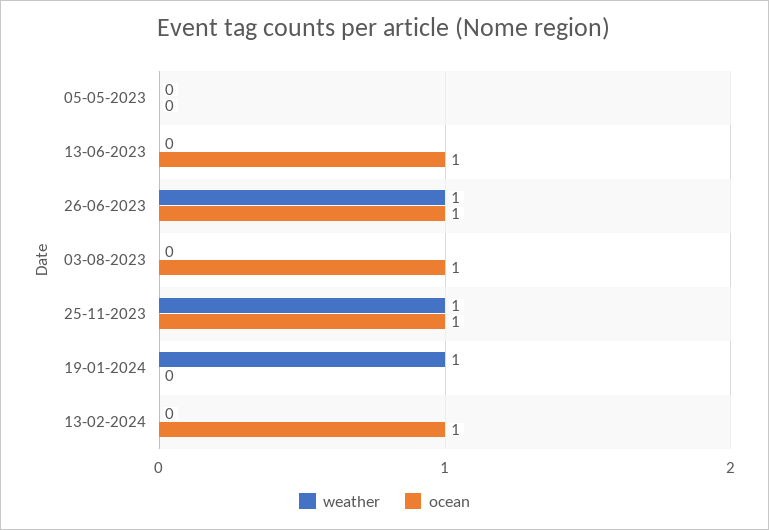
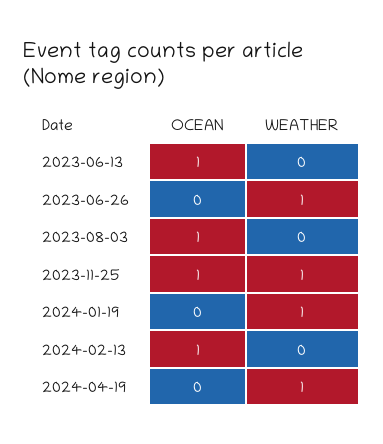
weather, 05-05-2023: 0 -> none
ocean, 05-05-2023: 0 -> none
ocean, 26-06-2023: 1 -> 0
ocean, 2024-04-19: none -> 0
weather, 2024-04-19: none -> 1

